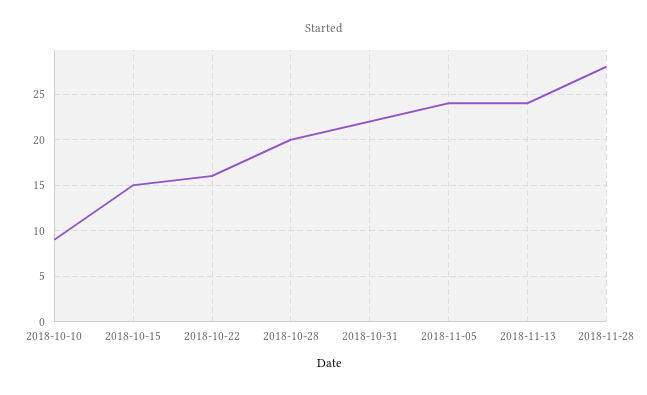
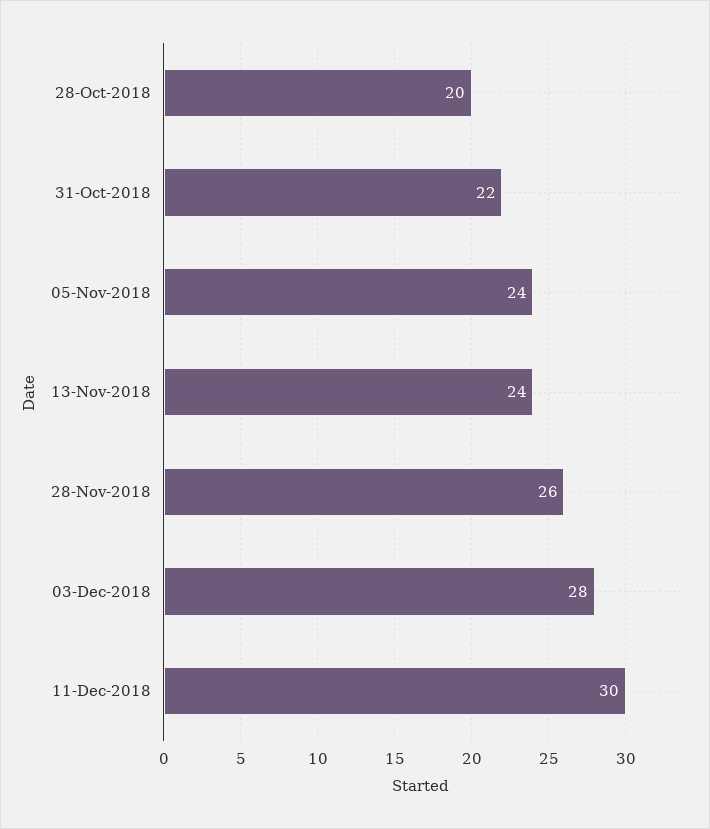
2018-10-10: 9 -> none
2018-10-15: 15 -> none
2018-10-22: 16 -> none
2018-11-28: 28 -> 26
03-Dec-2018: none -> 28
11-Dec-2018: none -> 30

